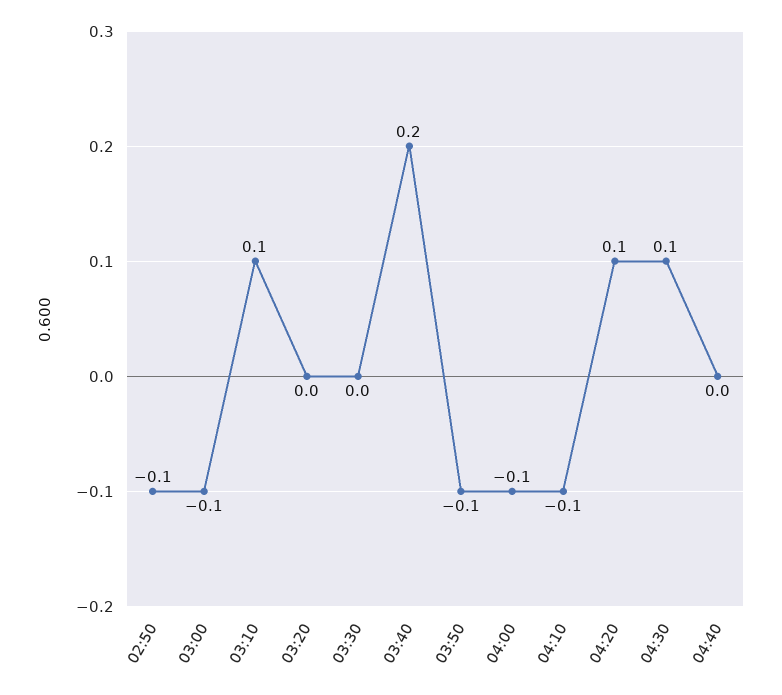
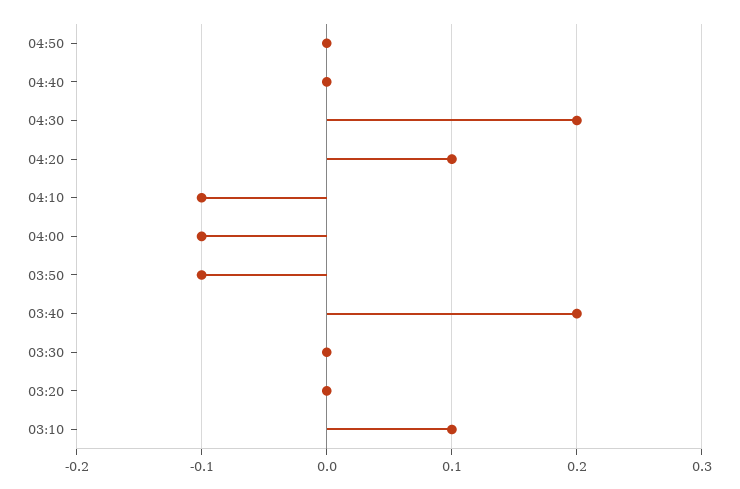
02:50: -0.1 -> none
03:00: -0.1 -> none
04:30: 0.1 -> 0.2
04:50: none -> 0

